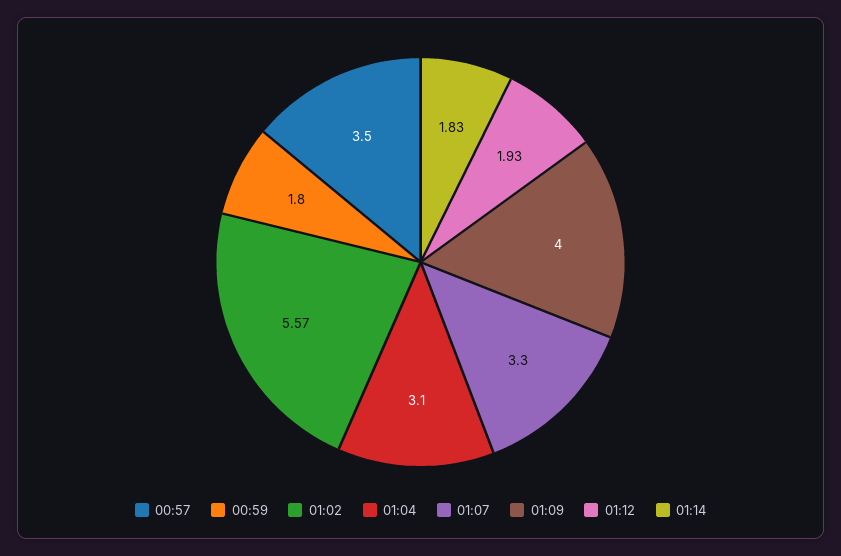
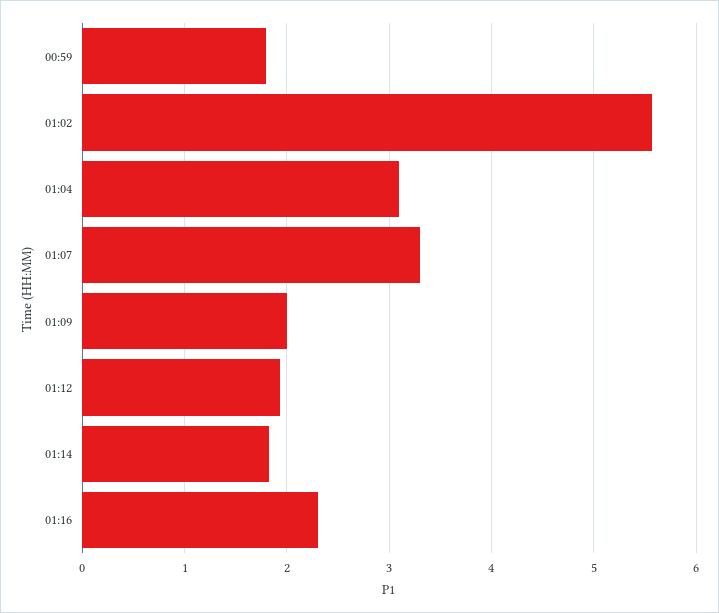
00:57: 3.5 -> none
01:09: 4 -> 2
01:16: none -> 2.3

